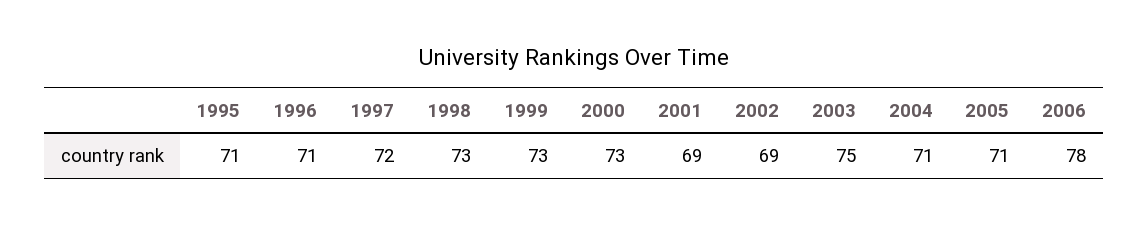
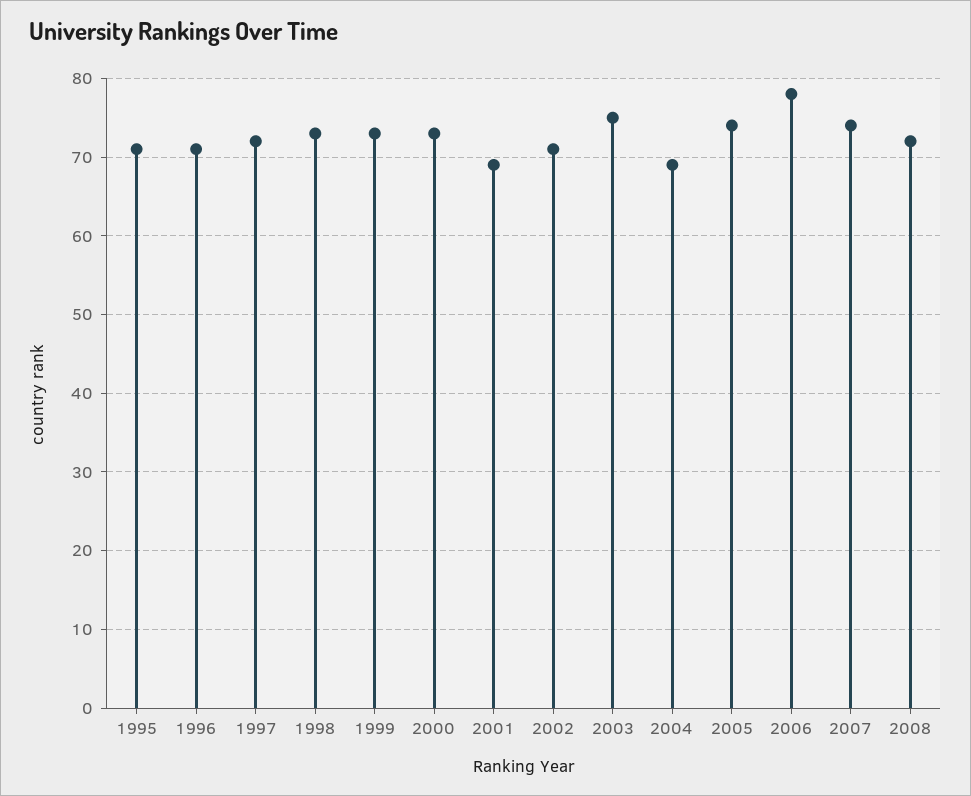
2002: 69 -> 71
2004: 71 -> 69
2005: 71 -> 74
2007: none -> 74
2008: none -> 72

